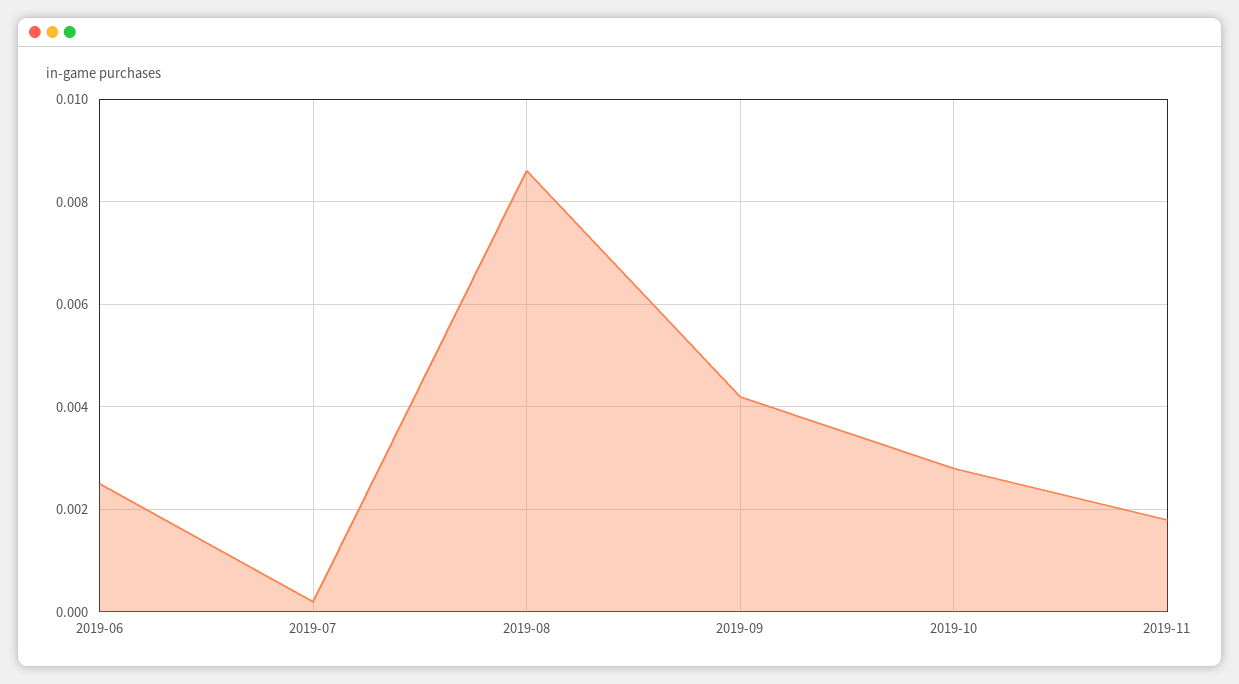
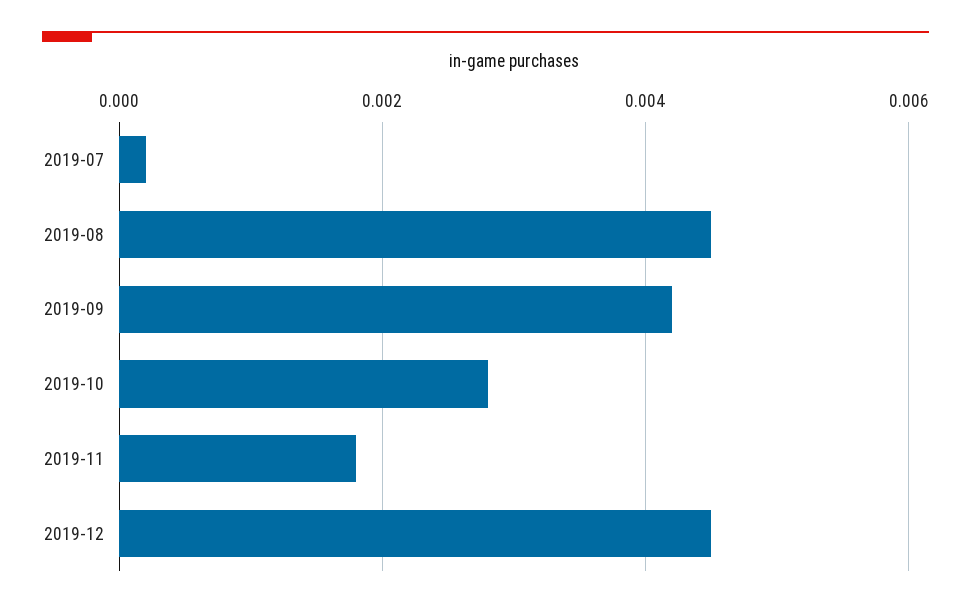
2019-06: 0.0025 -> none
2019-08: 0.0085 -> 0.0045
2019-12: none -> 0.0045

